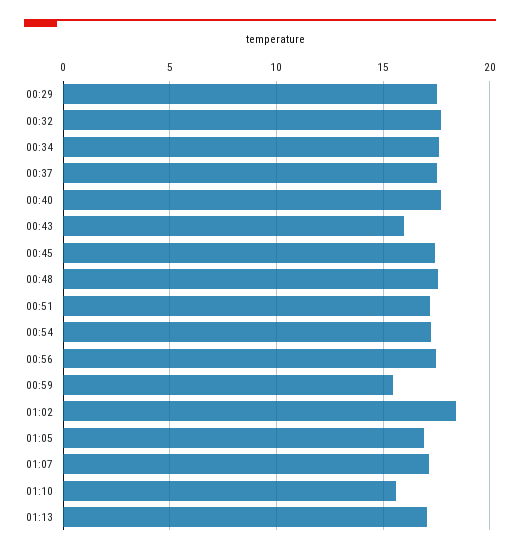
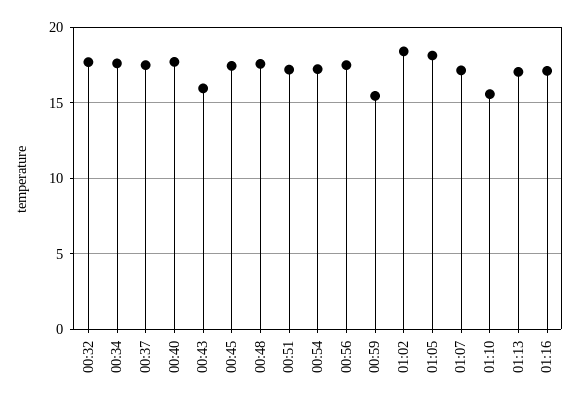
00:29: 17.5 -> none
01:05: 17 -> 18
01:16: none -> 17

